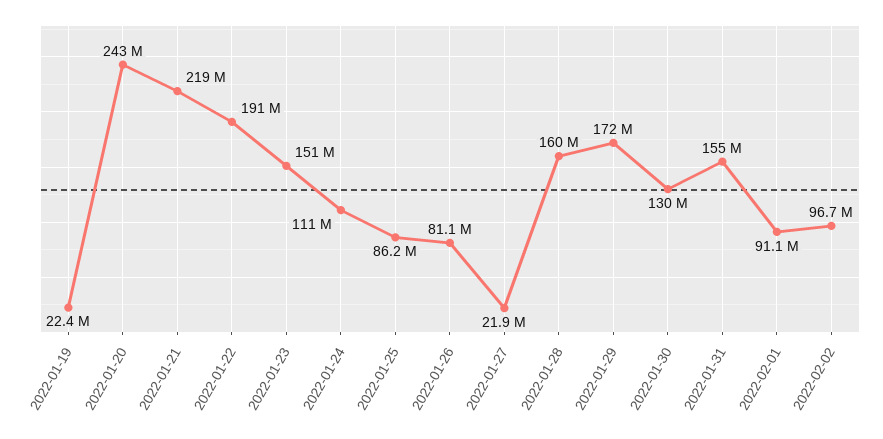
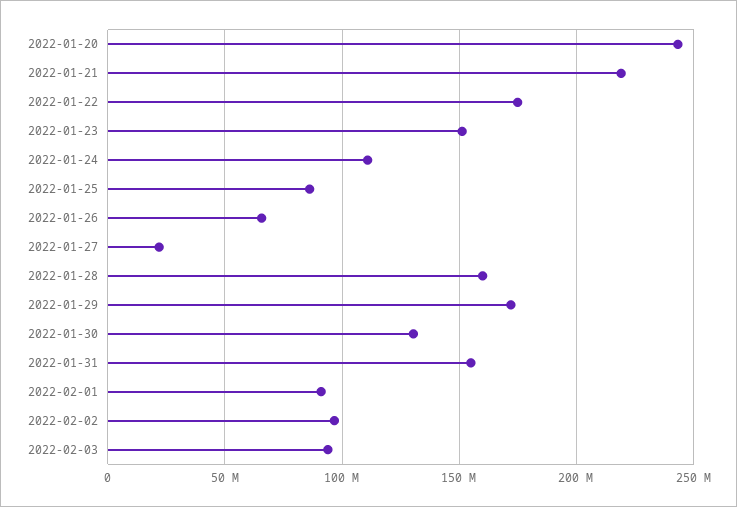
2022-01-19: 22400000 -> none
2022-01-22: 191000000 -> 175000000
2022-01-26: 81100000 -> 65000000
2022-02-03: none -> 95000000

